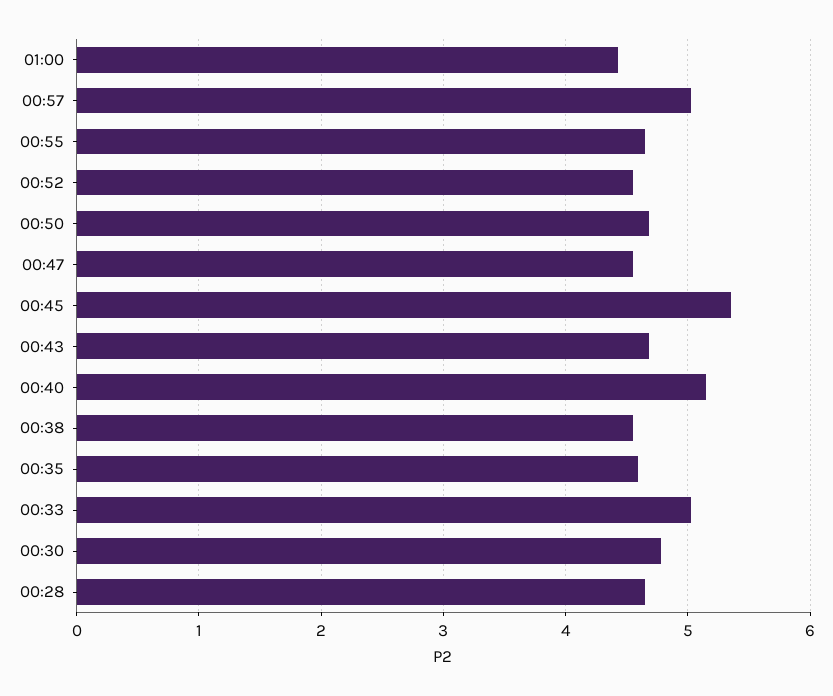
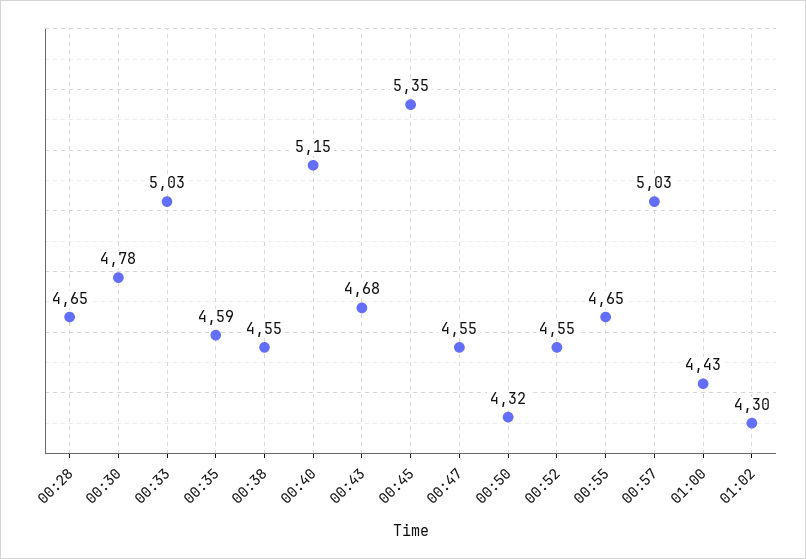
00:50: 4.7 -> 4.32
01:02: none -> 4.3

